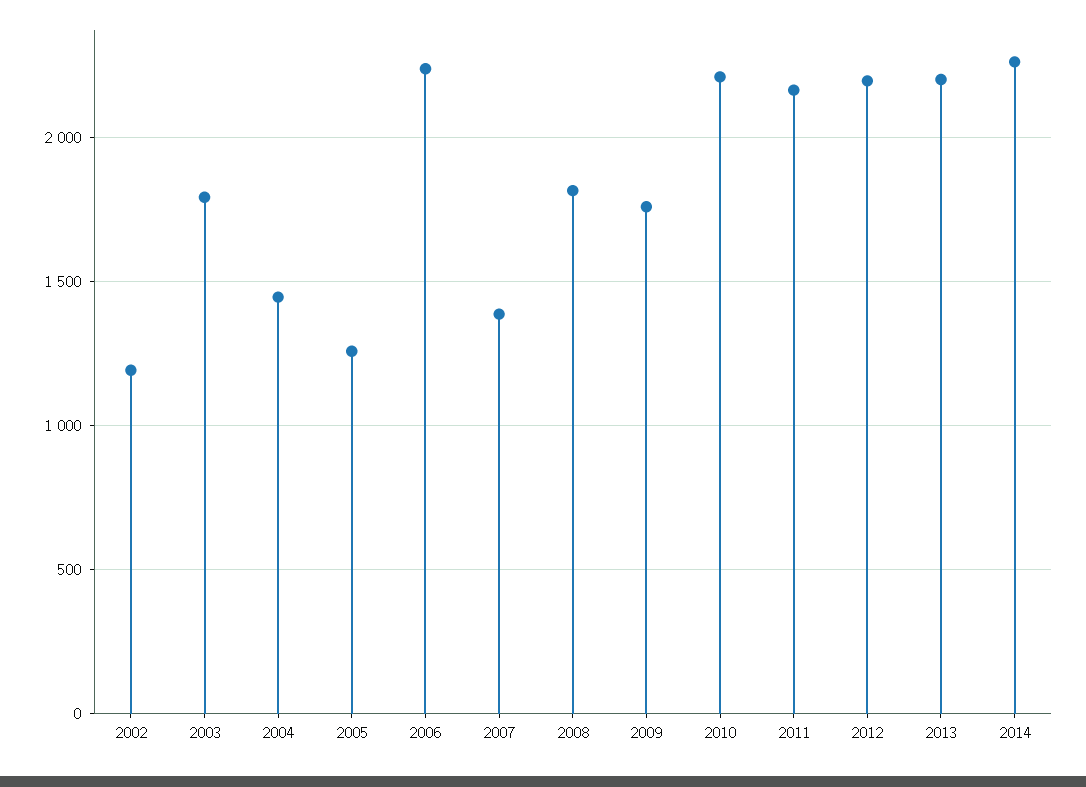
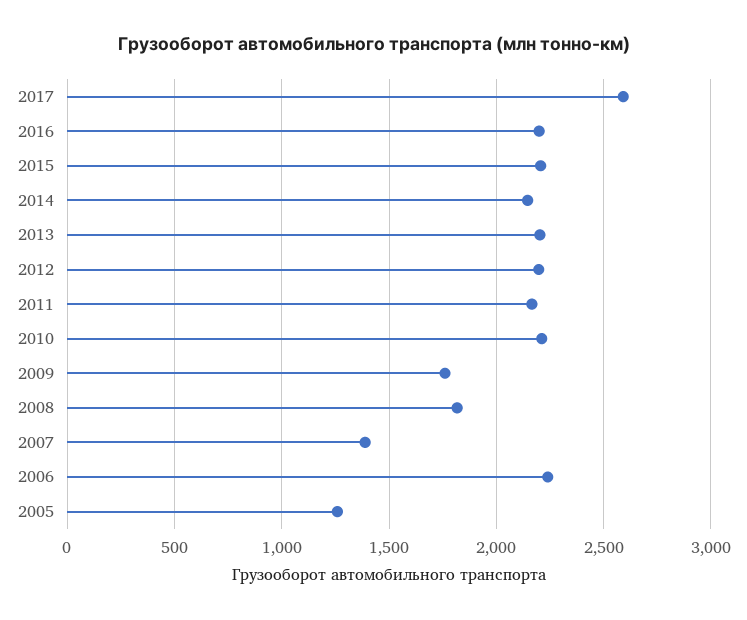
2002: 1200 -> none
2003: 1800 -> none
2004: 1450 -> none
2014: 2250 -> 2150
2017: none -> 2600
2016: none -> 2200
2015: none -> 2200

